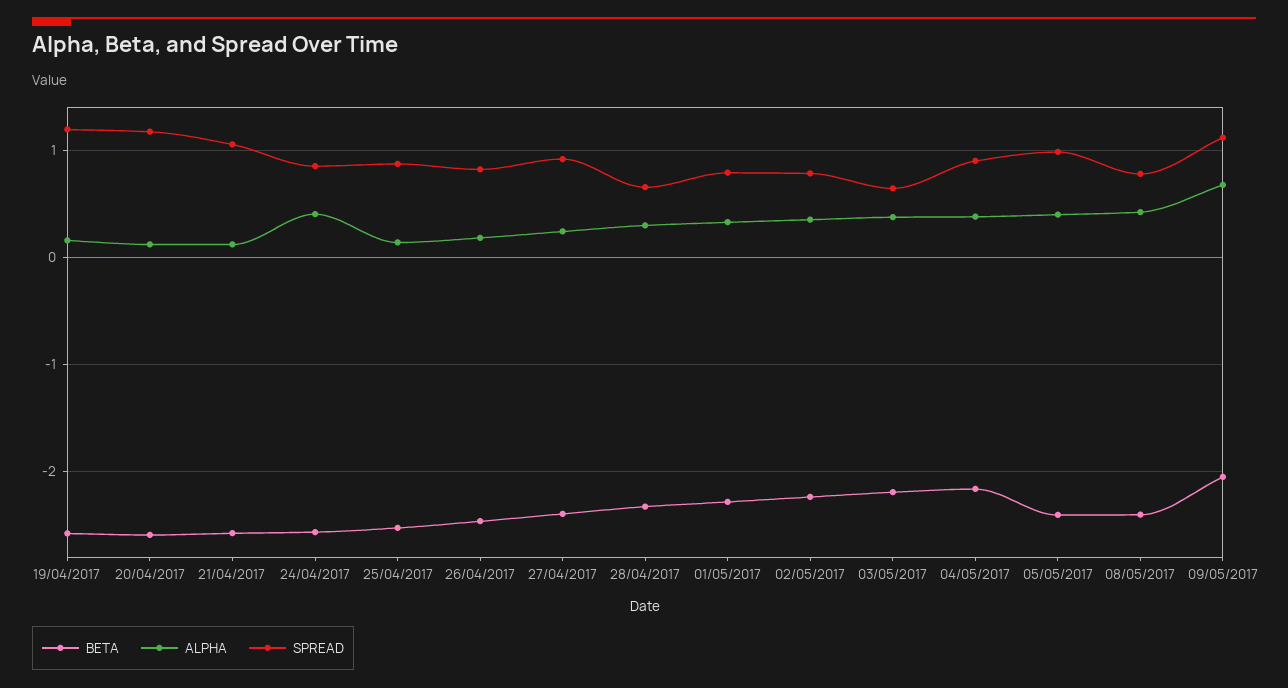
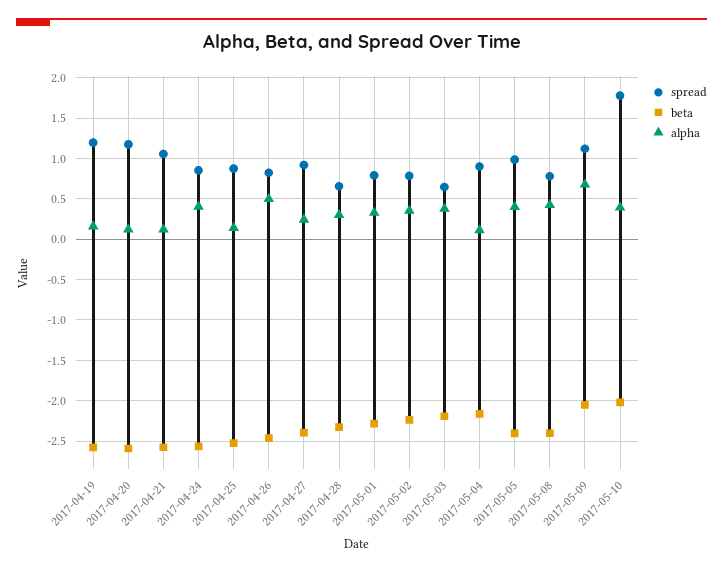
ALPHA, 26/04/2017: 0.2 -> 0.5
ALPHA, 04/05/2017: 0.4 -> 0.1
SPREAD, 2017-05-10: none -> 1.8
BETA, 2017-05-10: none -> -2
ALPHA, 2017-05-10: none -> 0.4

